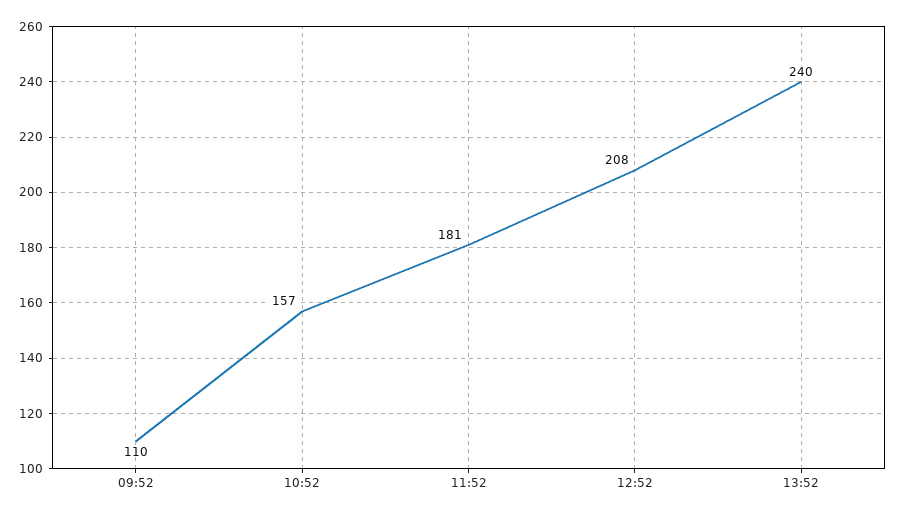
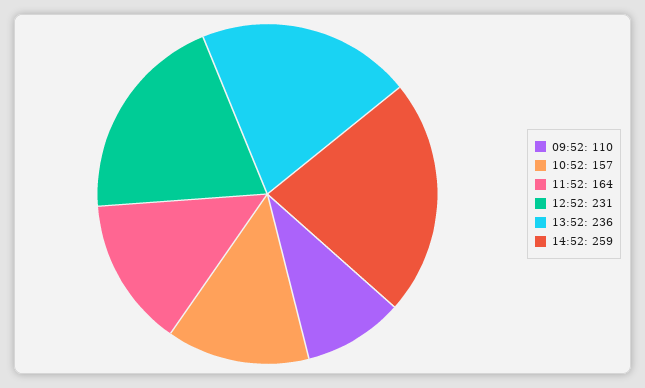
11:52: 181 -> 164
12:52: 208 -> 231
13:52: 240 -> 236
14:52: none -> 259

